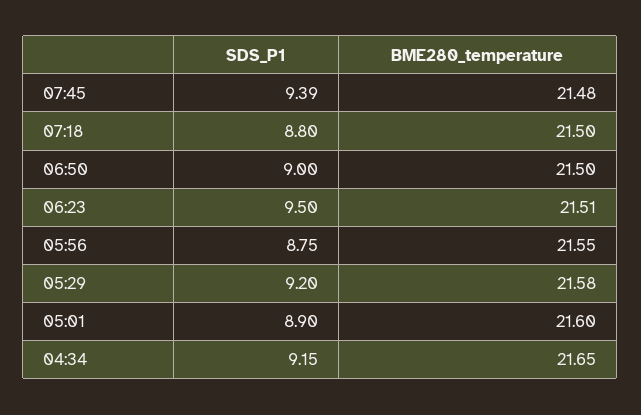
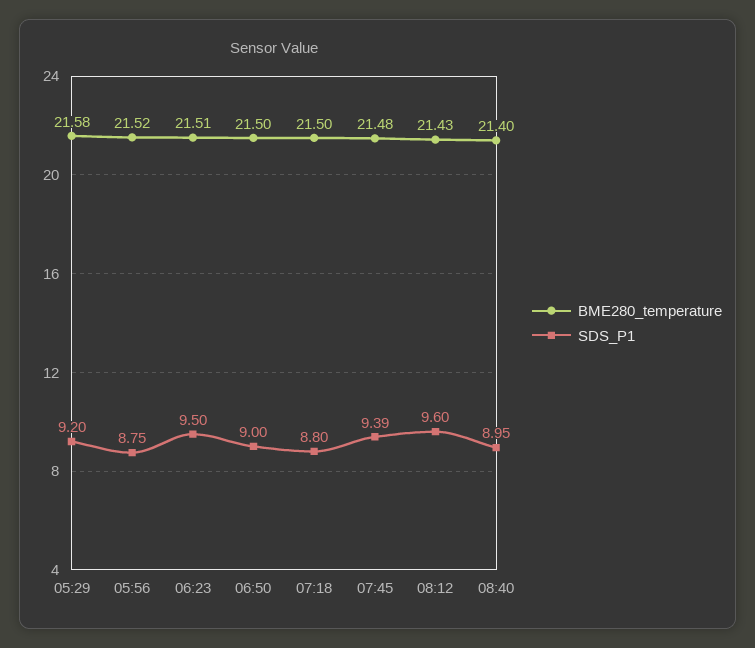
BME280_temperature, 05:56: 21.55 -> 21.52
SDS_P1, 05:01: 8.9 -> none
BME280_temperature, 05:01: 21.6 -> none
SDS_P1, 04:34: 9.15 -> none
BME280_temperature, 04:34: 21.65 -> none
BME280_temperature, 08:12: none -> 21.43
SDS_P1, 08:12: none -> 9.6
BME280_temperature, 08:40: none -> 21.4
SDS_P1, 08:40: none -> 8.95

